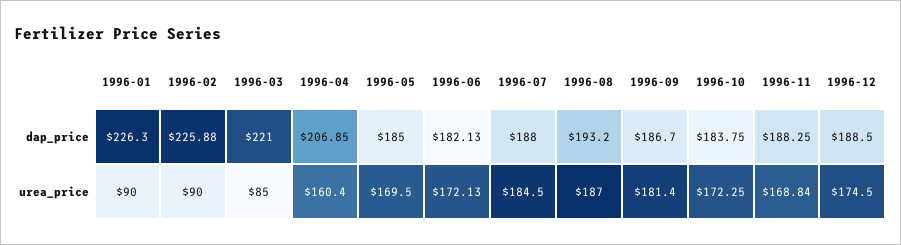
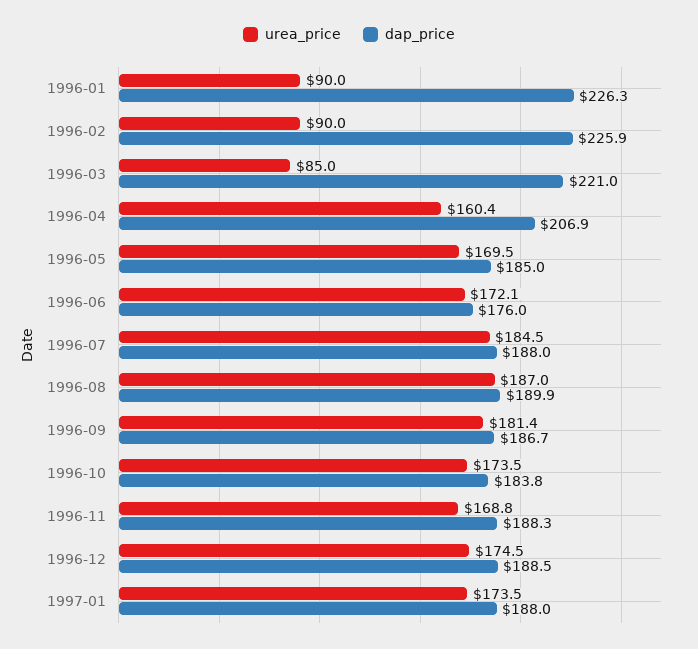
dap_price, 1996-06: 182.13 -> 176
dap_price, 1996-08: 193.2 -> 189.9
urea_price, 1996-10: 172.25 -> 173.5
urea_price, 1997-01: none -> 173.5
dap_price, 1997-01: none -> 188

